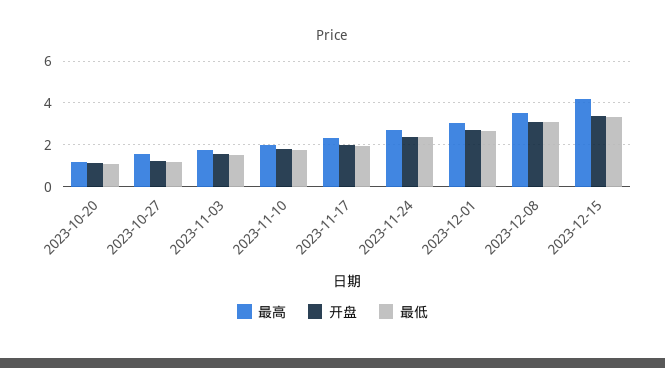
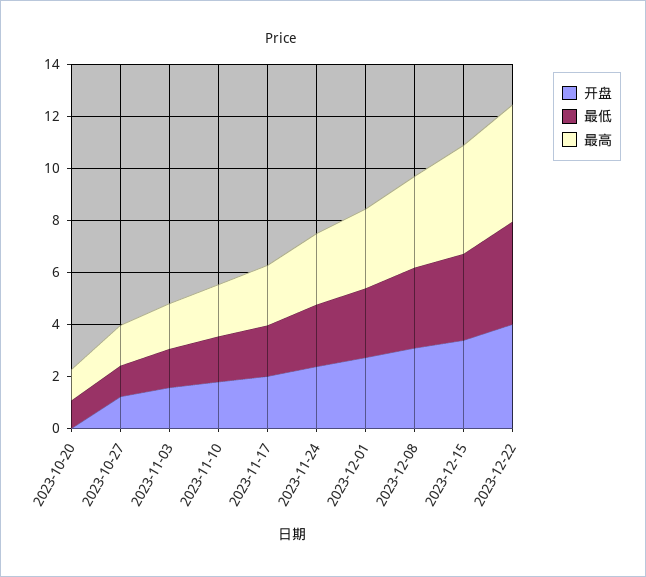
开盘, 2023-10-20: 1 -> 0
开盘, 2023-12-22: none -> 4
最低, 2023-12-22: none -> 4
最高, 2023-12-22: none -> 4.5

